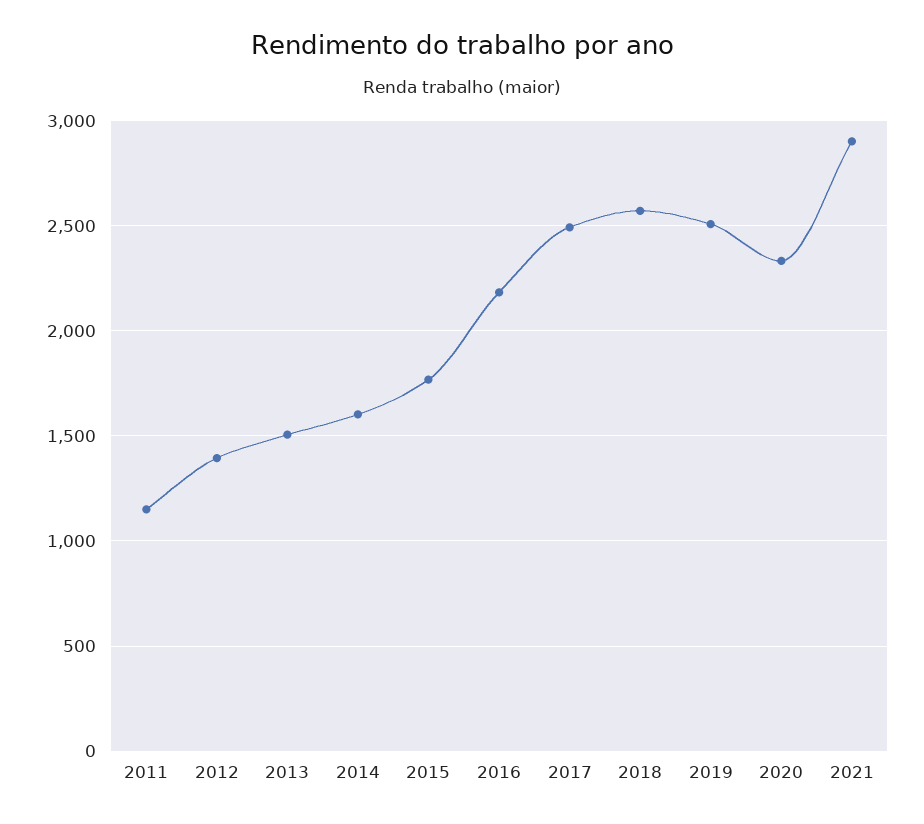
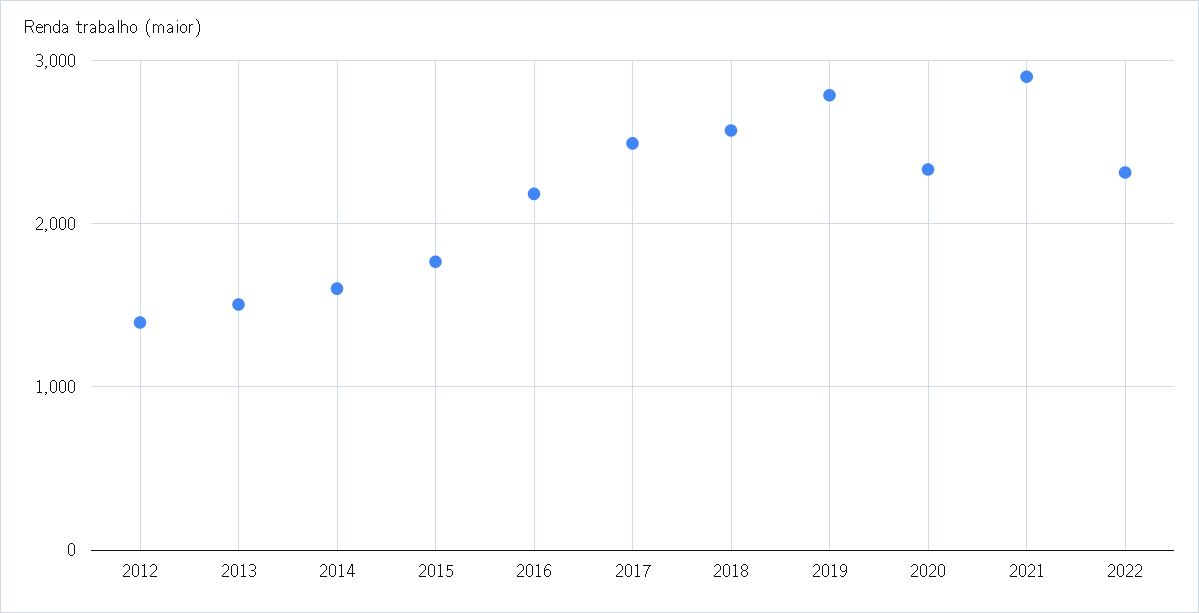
2011: 1150 -> none
2019: 2500 -> 2800
2022: none -> 2300

